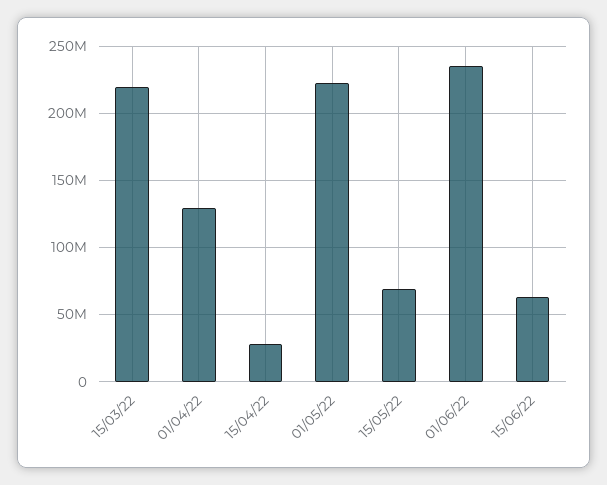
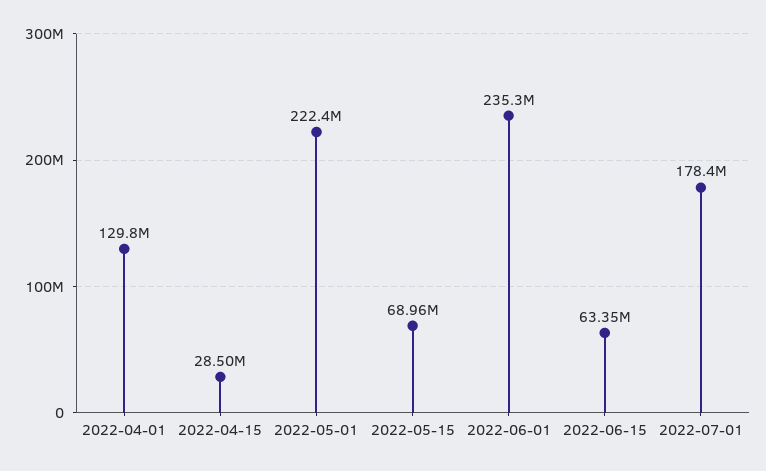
15/03/22: 220000000 -> none
2022-07-01: none -> 178400000

